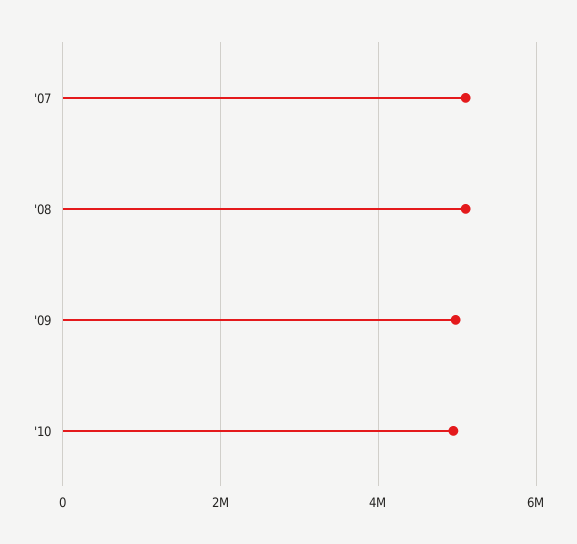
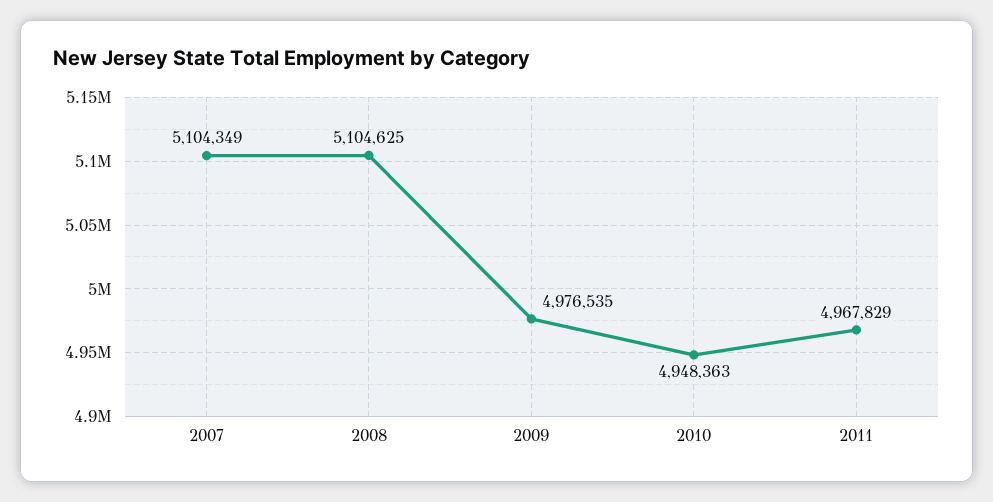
2011: none -> 4967829

